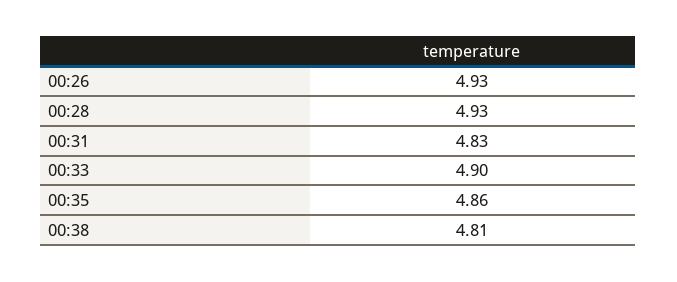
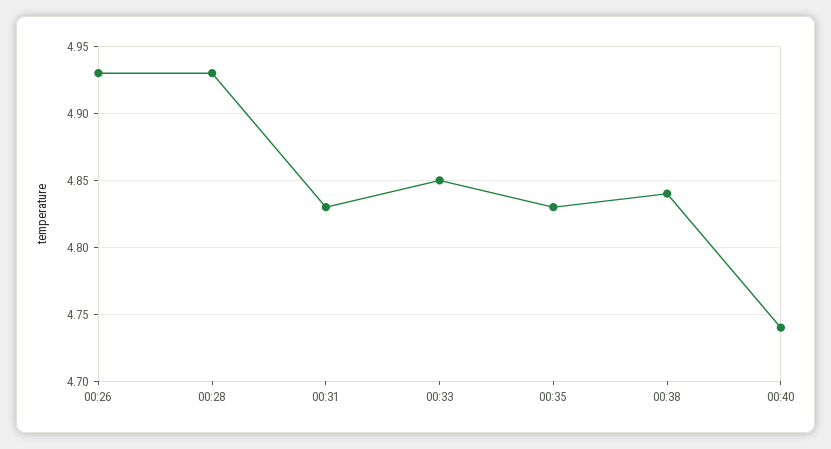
00:33: 4.9 -> 4.85
00:35: 4.86 -> 4.83
00:38: 4.81 -> 4.84
00:40: none -> 4.74

